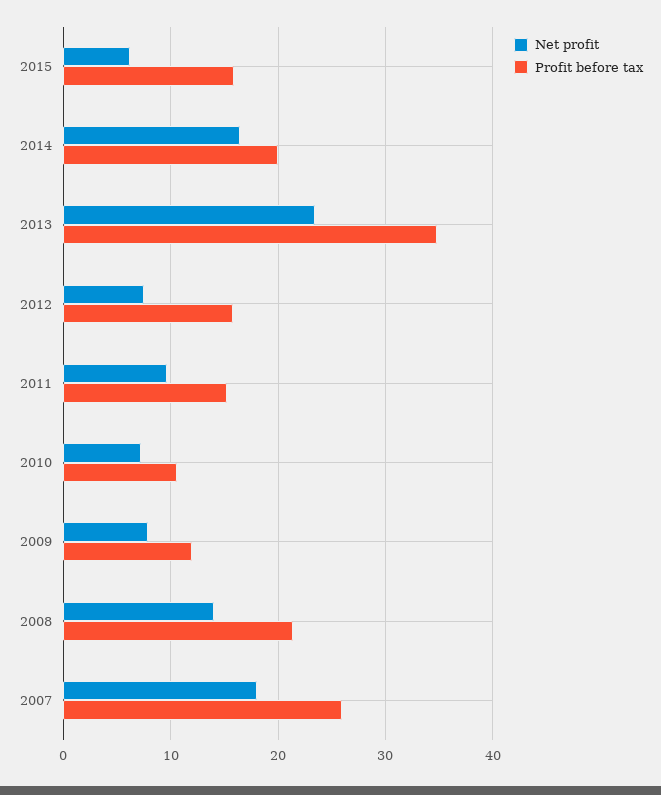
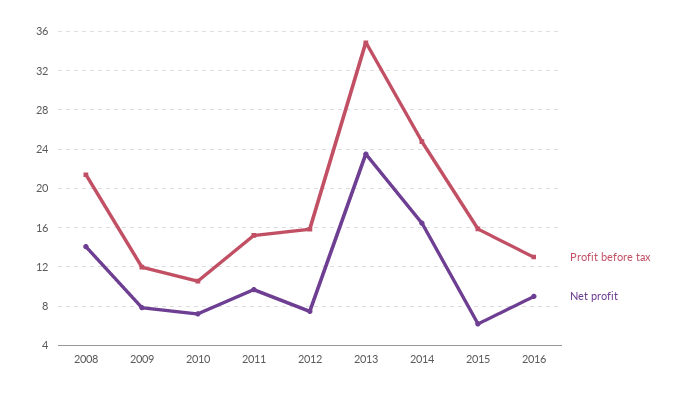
Profit before tax, 2014: 20 -> 25
Net profit, 2007: 18 -> none
Profit before tax, 2007: 26 -> none
Profit before tax, 2016: none -> 13
Net profit, 2016: none -> 9

